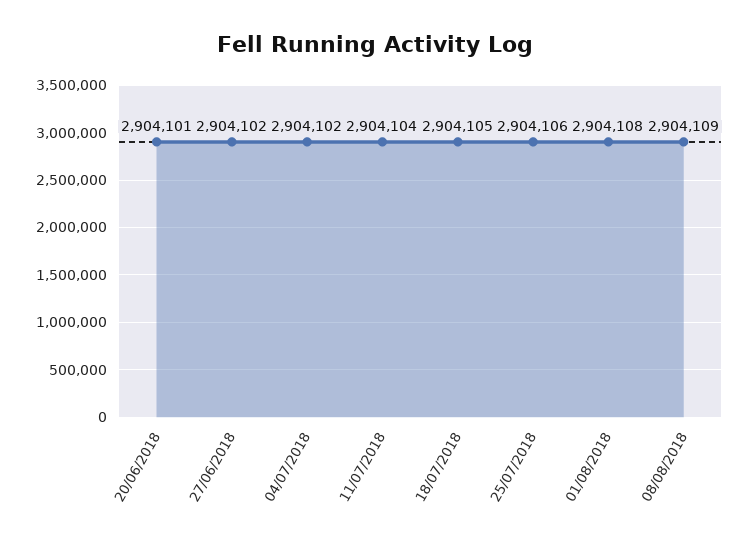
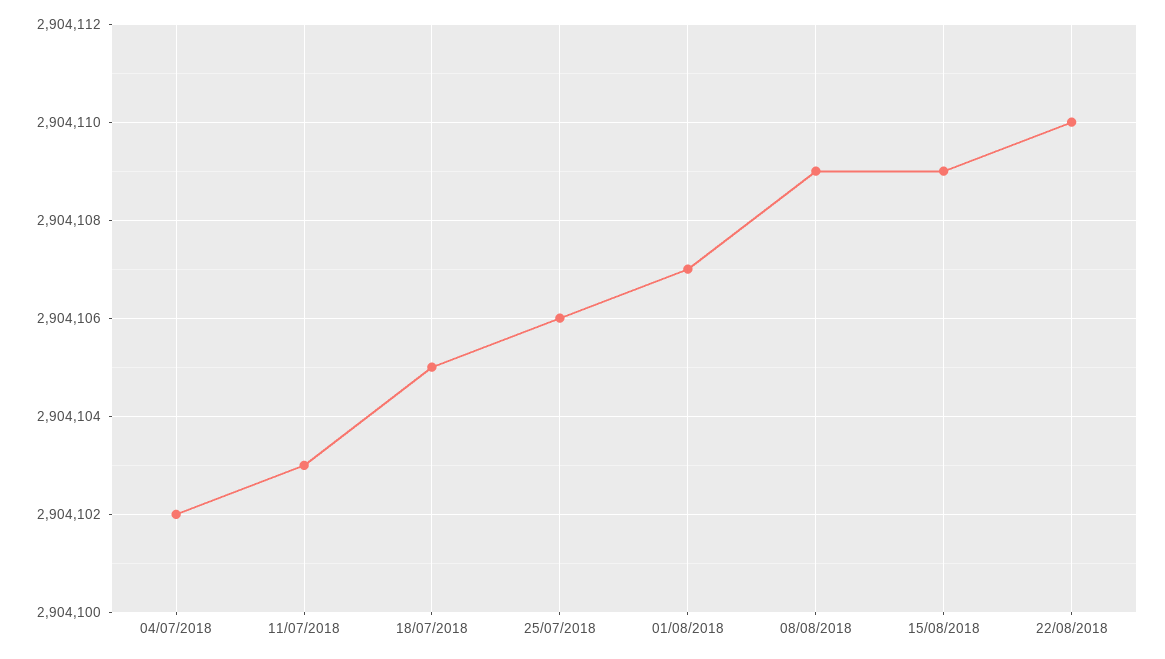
20/06/2018: 2904101 -> none
27/06/2018: 2904102 -> none
11/07/2018: 2904104 -> 2904103
01/08/2018: 2904108 -> 2904107
15/08/2018: none -> 2904109
22/08/2018: none -> 2904110

